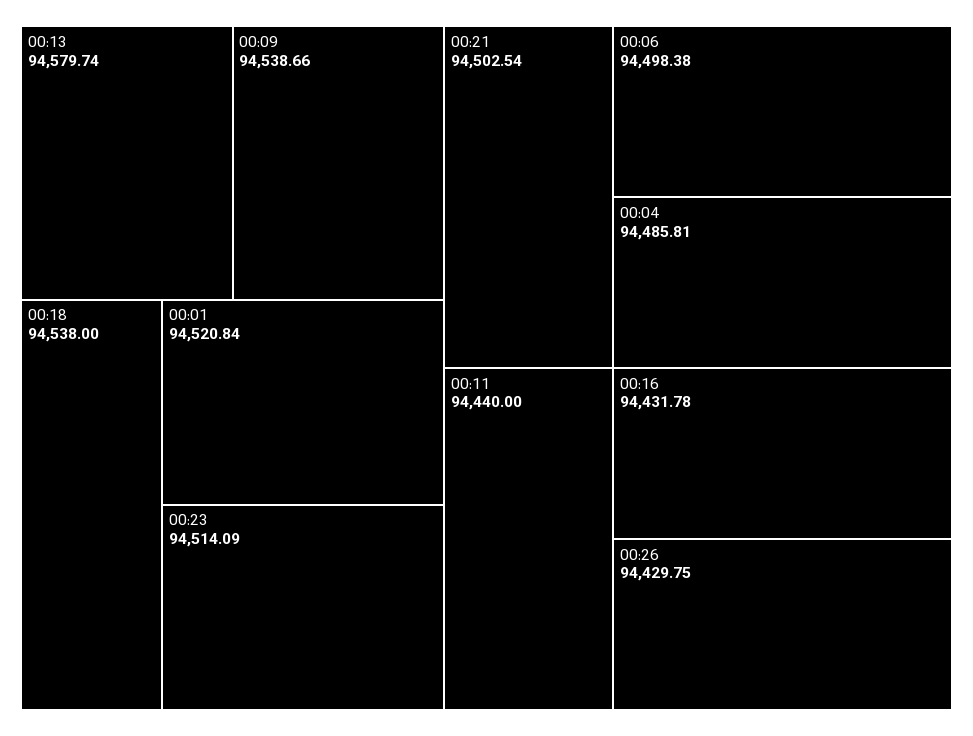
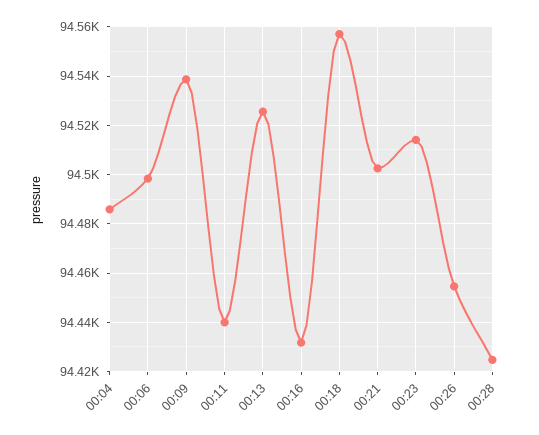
00:13: 94579.74 -> 94525
00:18: 94538 -> 94557.5
00:01: 94520.84 -> none
00:26: 94429.75 -> 94455
00:28: none -> 94425

